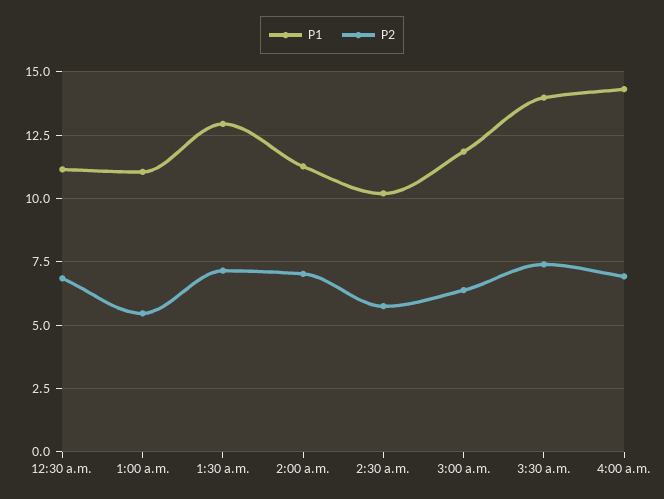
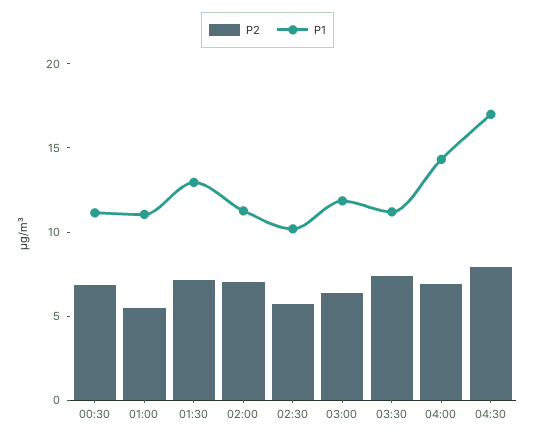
P1, 3:30 a.m.: 14 -> 11
P2, 04:30: none -> 8
P1, 04:30: none -> 17

